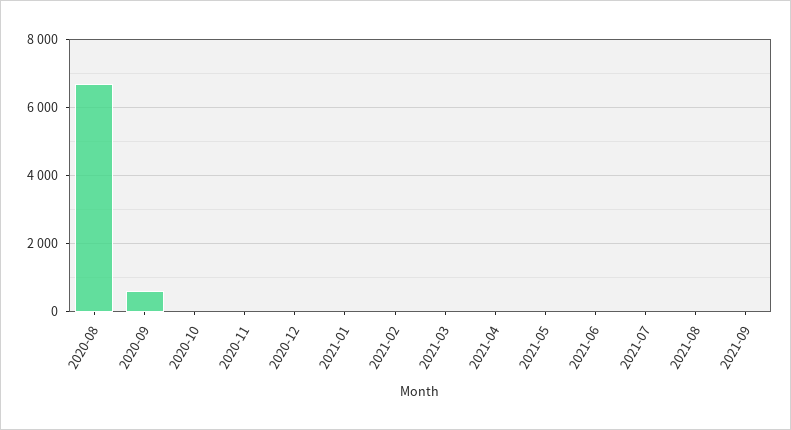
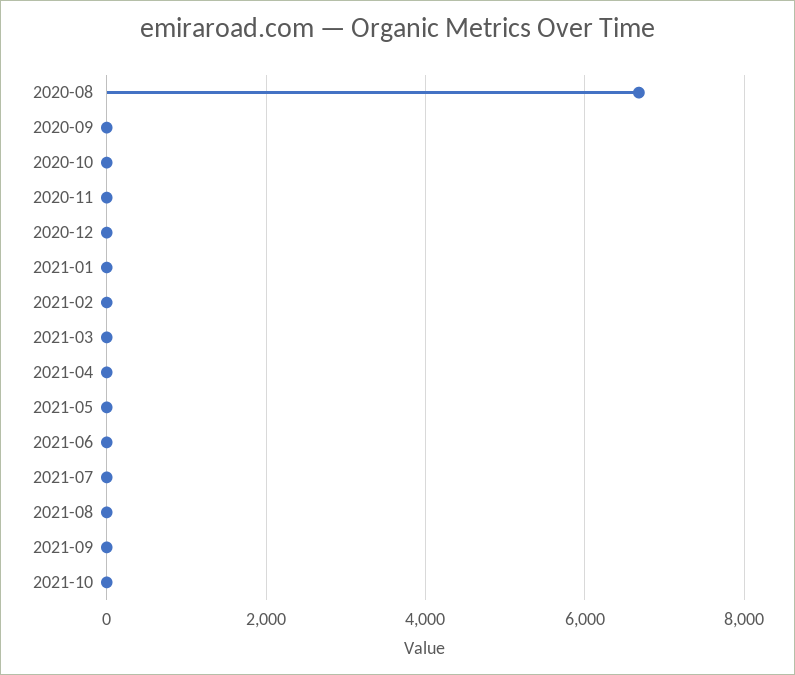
2020-09: 600 -> 0
2021-10: none -> 0

